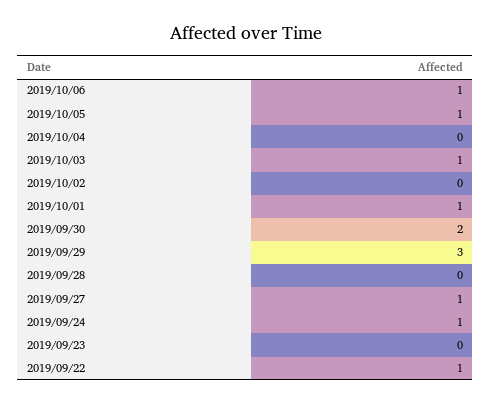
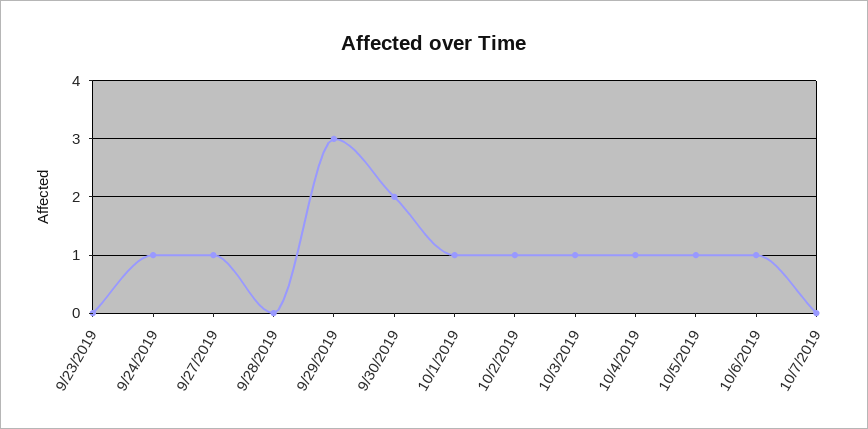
2019/10/04: 0 -> 1
2019/10/02: 0 -> 1
2019/09/22: 1 -> none
10/7/2019: none -> 0

